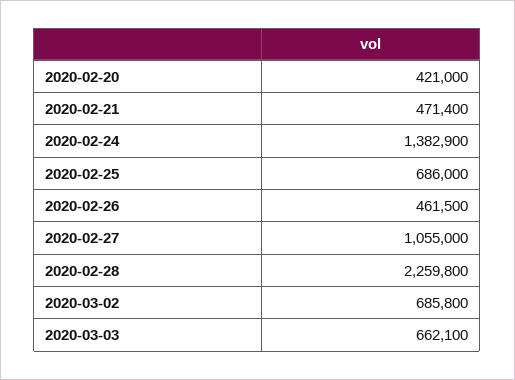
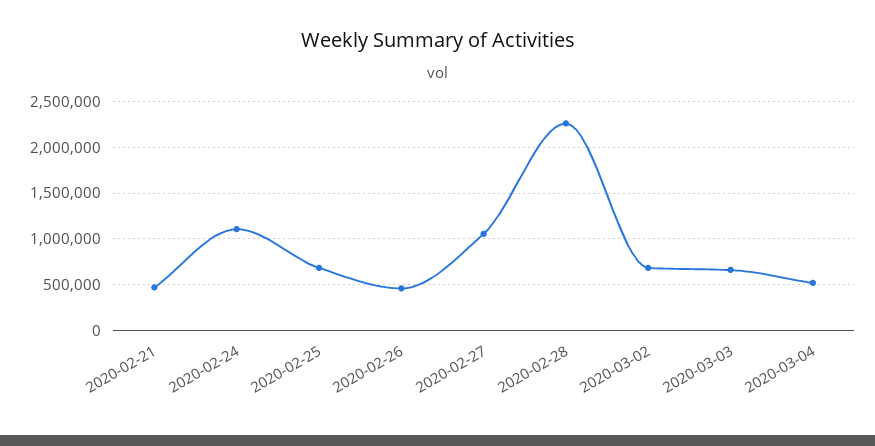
2020-02-20: 421000 -> none
2020-02-24: 1382900 -> 1100000
2020-03-04: none -> 500000

